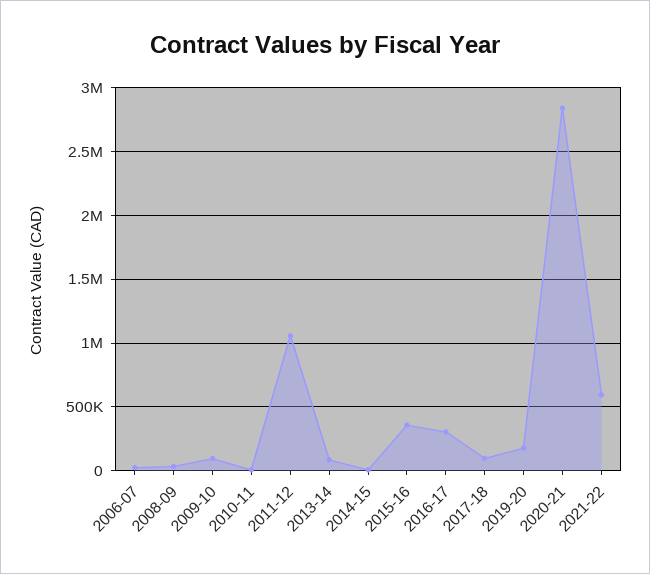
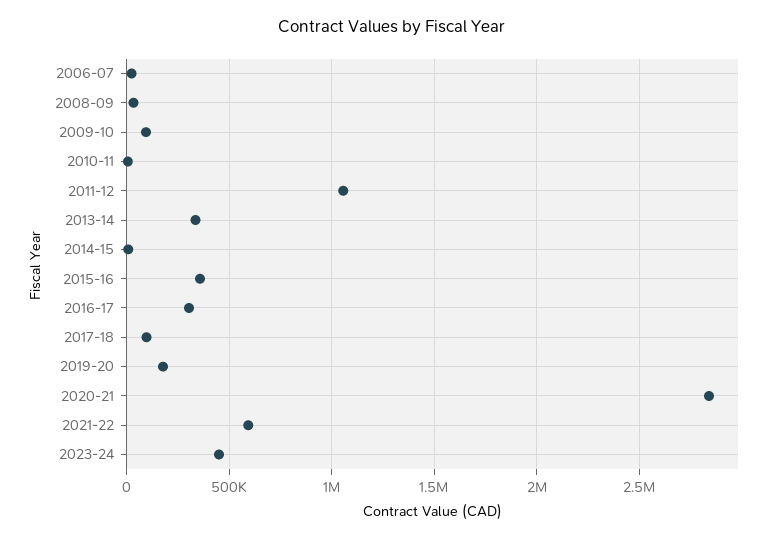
2013-14: 100000 -> 350000
2023-24: none -> 450000

